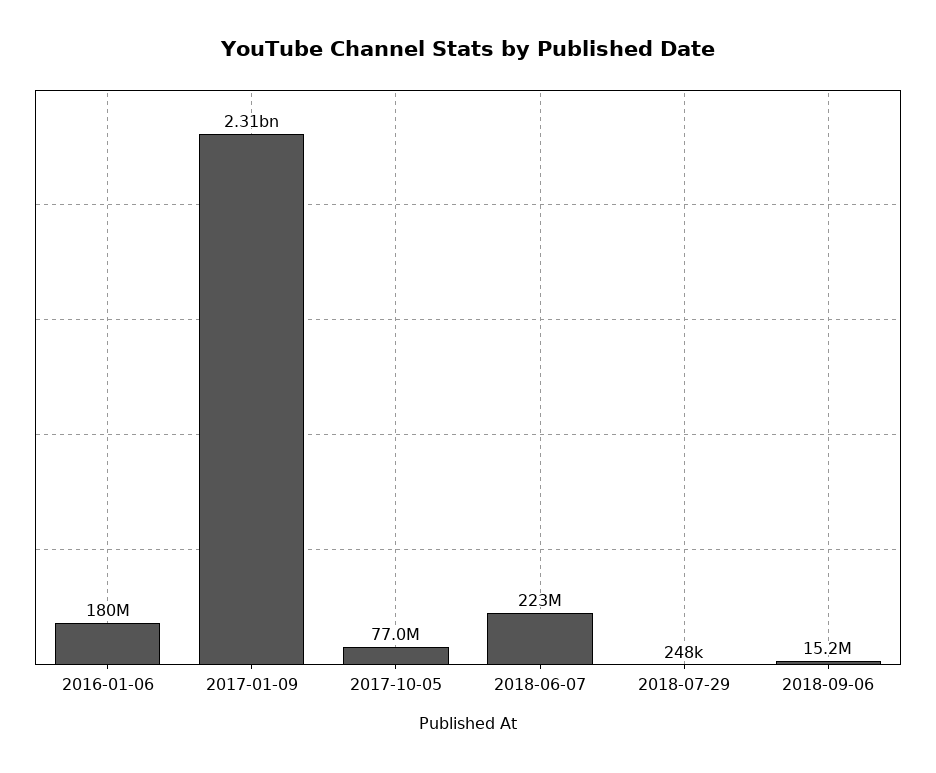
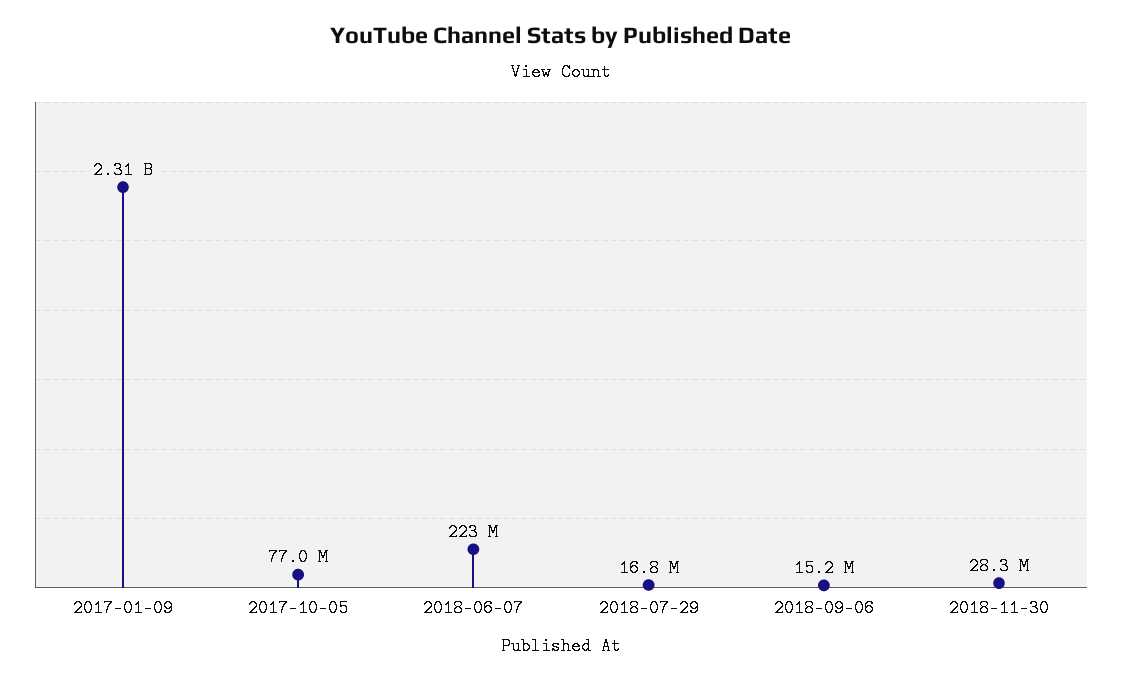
2016-01-06: 180000000 -> none
2018-07-29: 248000 -> 16800000
2018-11-30: none -> 28300000

